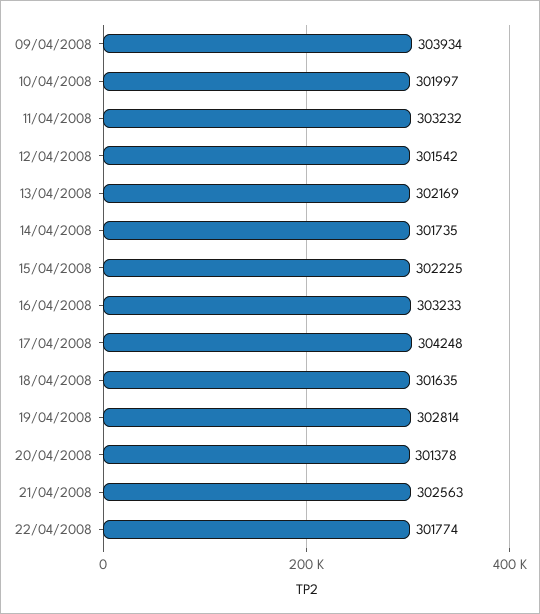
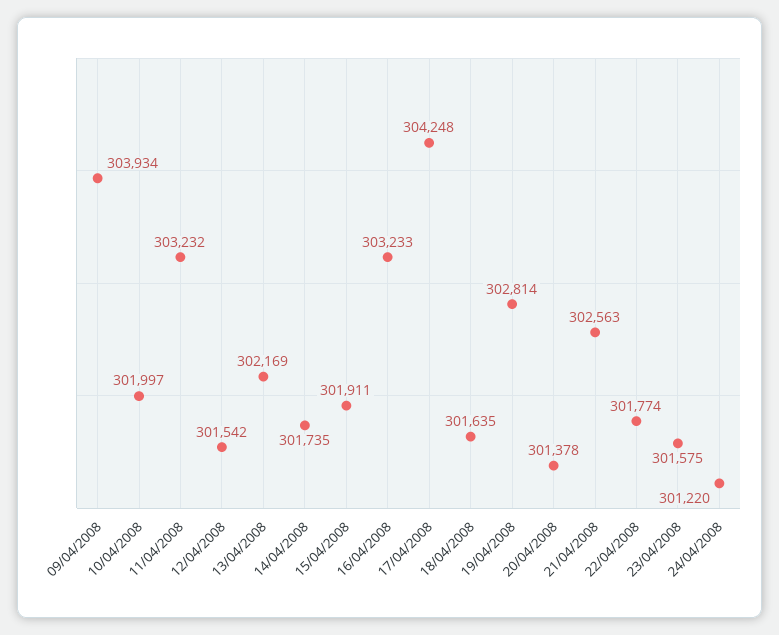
15/04/2008: 302225 -> 301911
23/04/2008: none -> 301575
24/04/2008: none -> 301220

